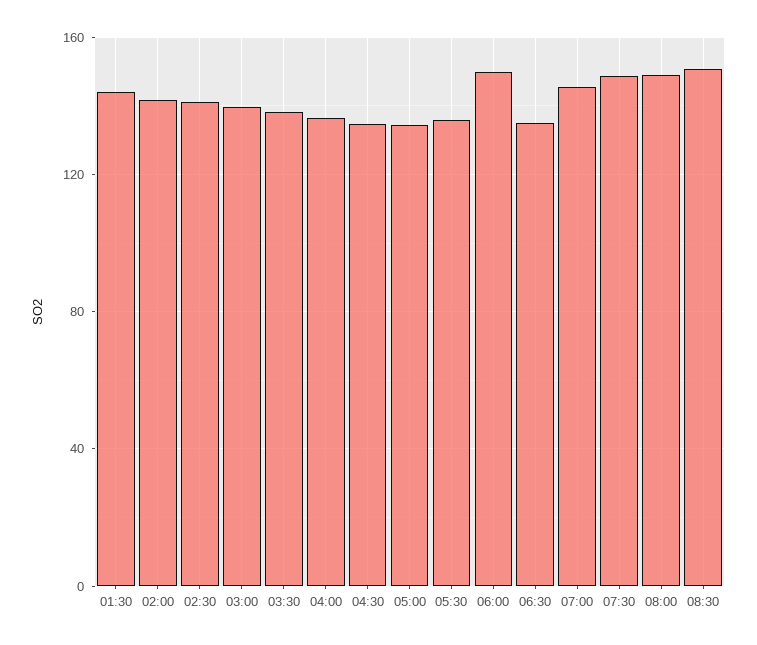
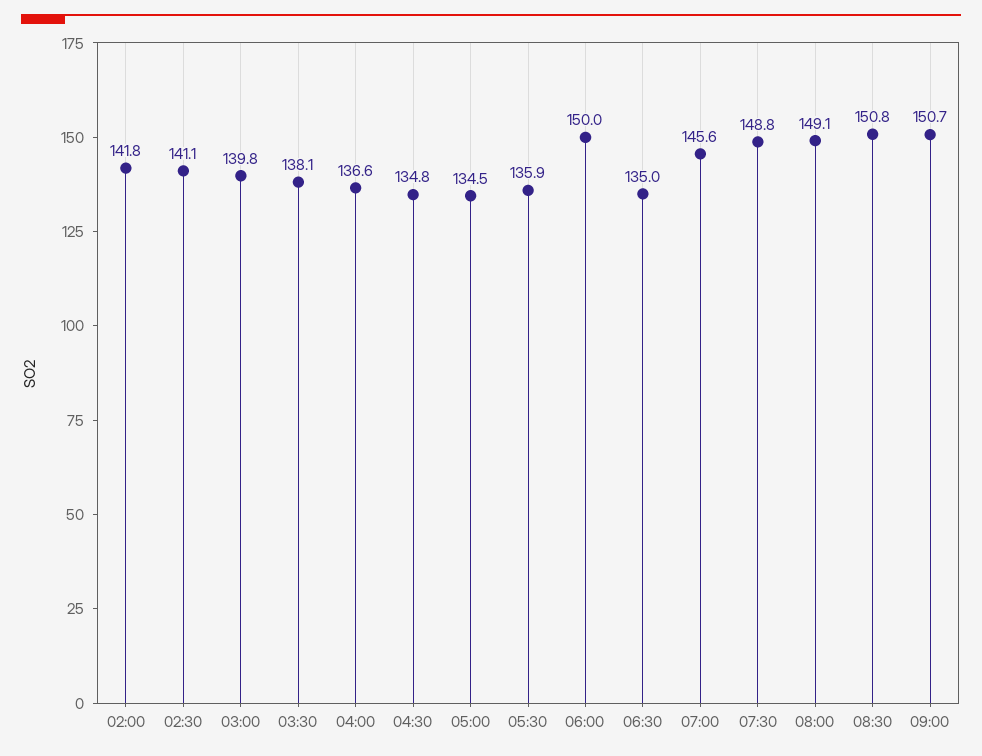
01:30: 145 -> none
09:00: none -> 150.7

